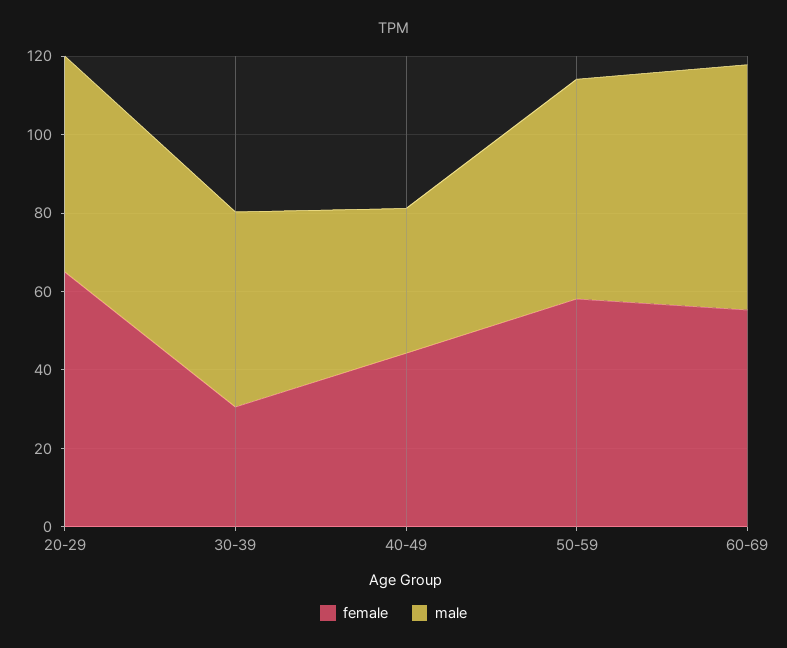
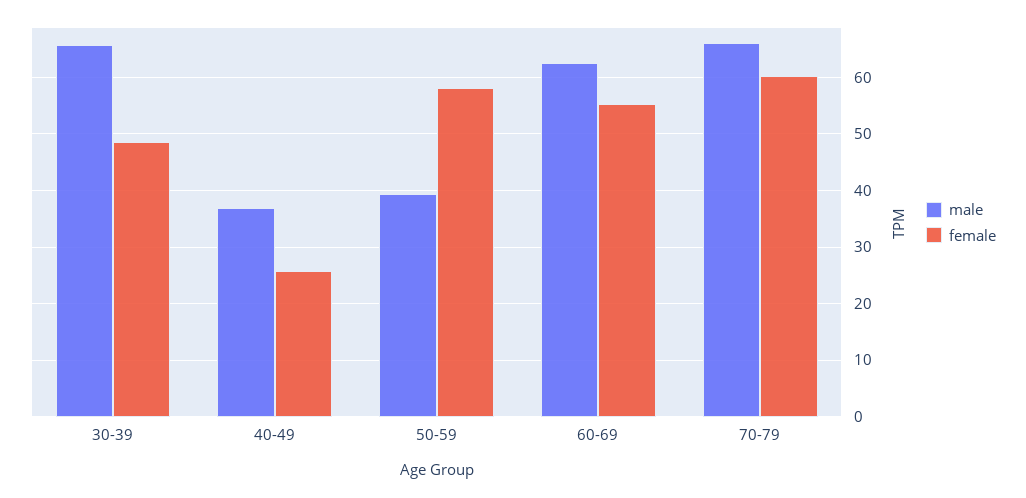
female, 20-29: 65 -> none
male, 20-29: 55 -> none
female, 30-39: 30 -> 48
male, 30-39: 50 -> 66
female, 40-49: 45 -> 26
male, 50-59: 55 -> 40
male, 70-79: none -> 66
female, 70-79: none -> 60

